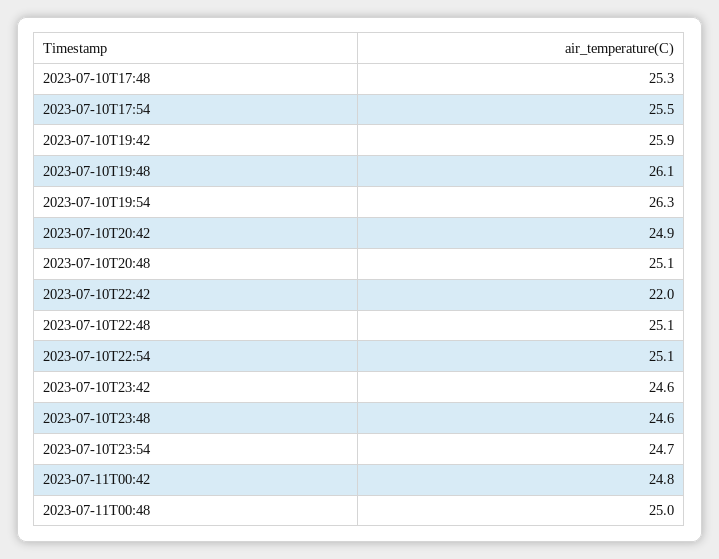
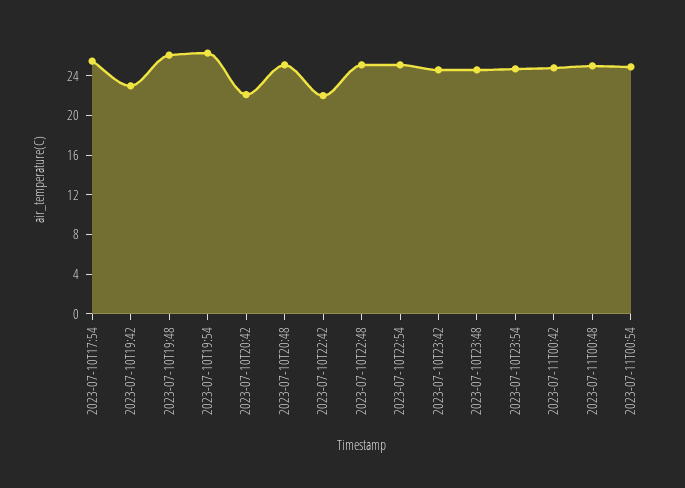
2023-07-10T17:48: 25.3 -> none
2023-07-10T19:42: 25.9 -> 23
2023-07-10T20:42: 24.9 -> 22
2023-07-11T00:54: none -> 25

